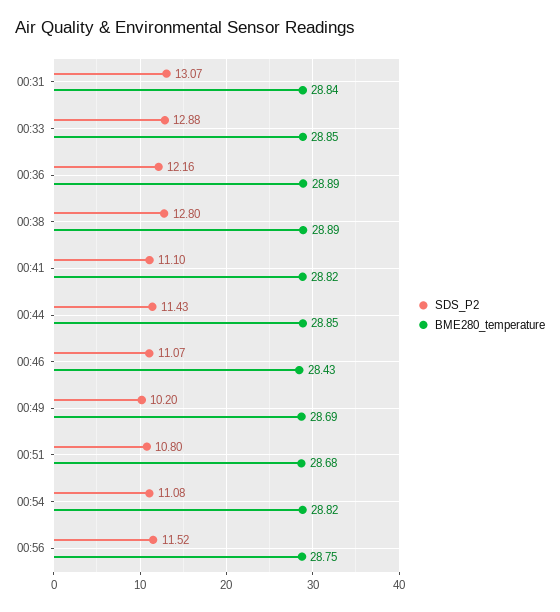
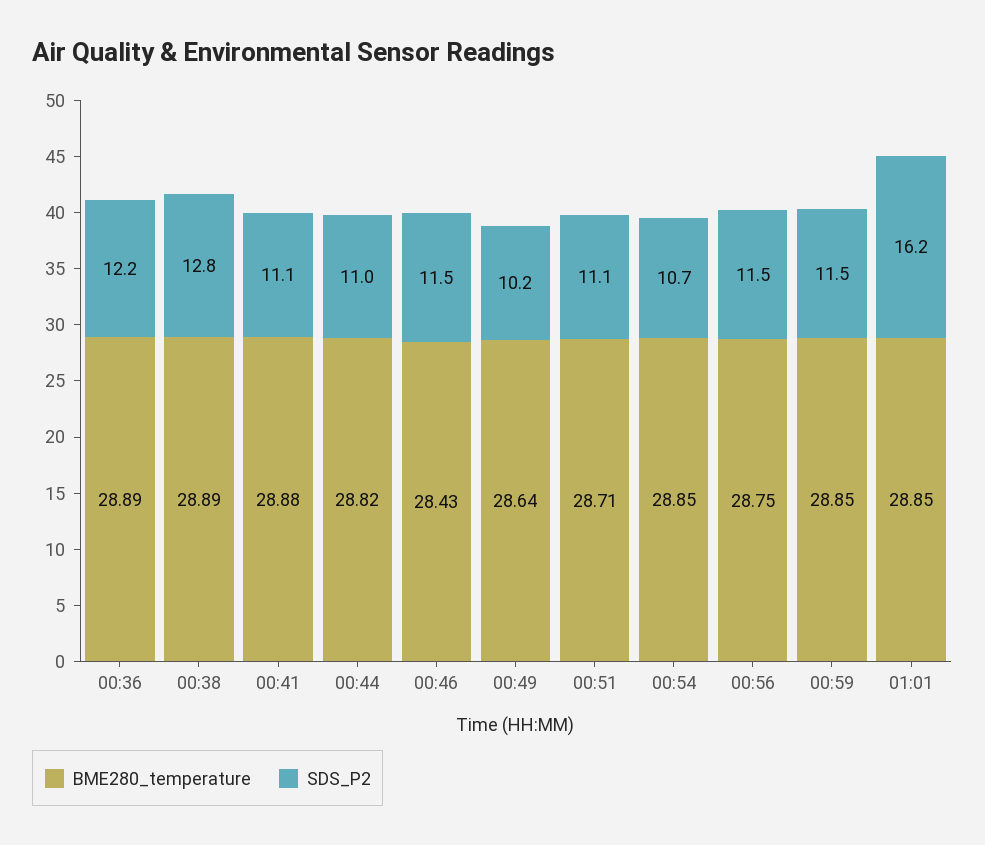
SDS_P2, 00:31: 13.07 -> none
BME280_temperature, 00:31: 28.84 -> none
SDS_P2, 00:33: 12.88 -> none
BME280_temperature, 00:33: 28.85 -> none
BME280_temperature, 00:41: 28.82 -> 28.88
SDS_P2, 00:44: 11.43 -> 11
BME280_temperature, 00:44: 28.85 -> 28.82
SDS_P2, 00:46: 11.07 -> 11.5
BME280_temperature, 00:49: 28.69 -> 28.64
SDS_P2, 00:51: 10.8 -> 11.1
BME280_temperature, 00:51: 28.68 -> 28.71
SDS_P2, 00:54: 11.08 -> 10.7
BME280_temperature, 00:54: 28.82 -> 28.85
BME280_temperature, 00:59: none -> 28.85
SDS_P2, 00:59: none -> 11.5
BME280_temperature, 01:01: none -> 28.85
SDS_P2, 01:01: none -> 16.2

